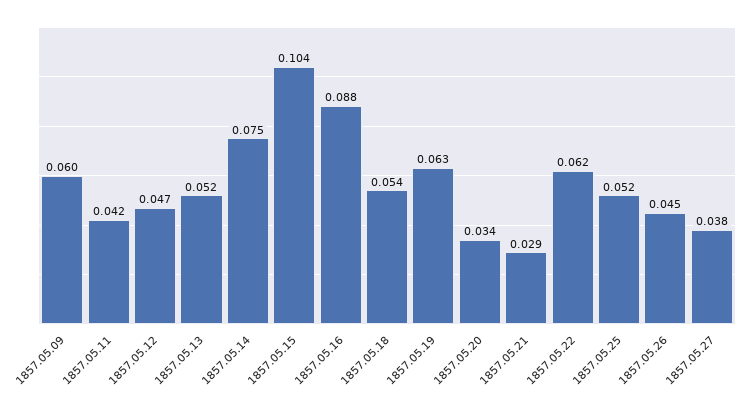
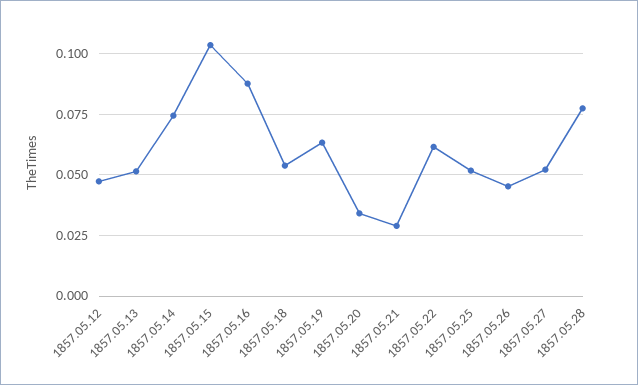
1857.05.09: 0.06 -> none
1857.05.11: 0.042 -> none
1857.05.27: 0.038 -> 0.0525
1857.05.28: none -> 0.0775

